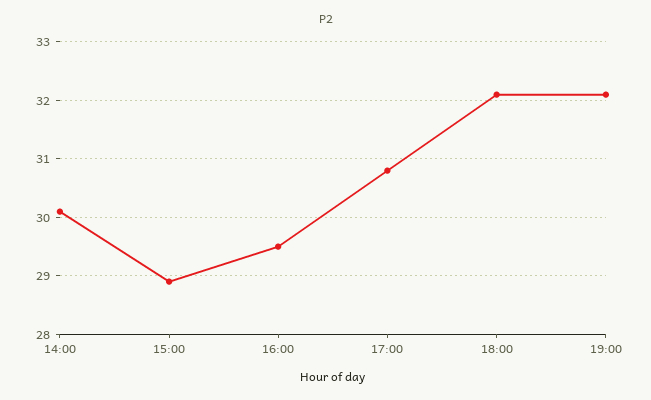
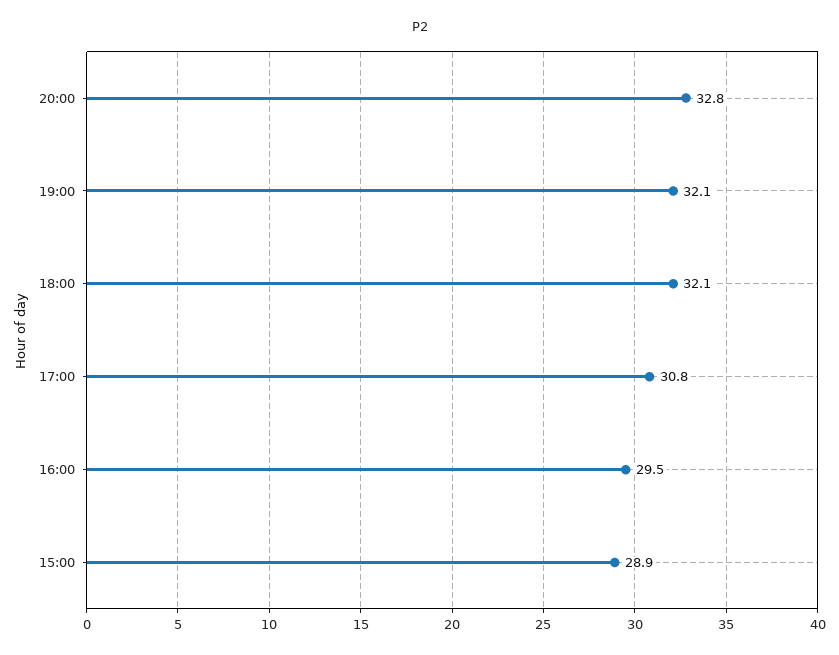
14:00: 30 -> none
20:00: none -> 32.8

